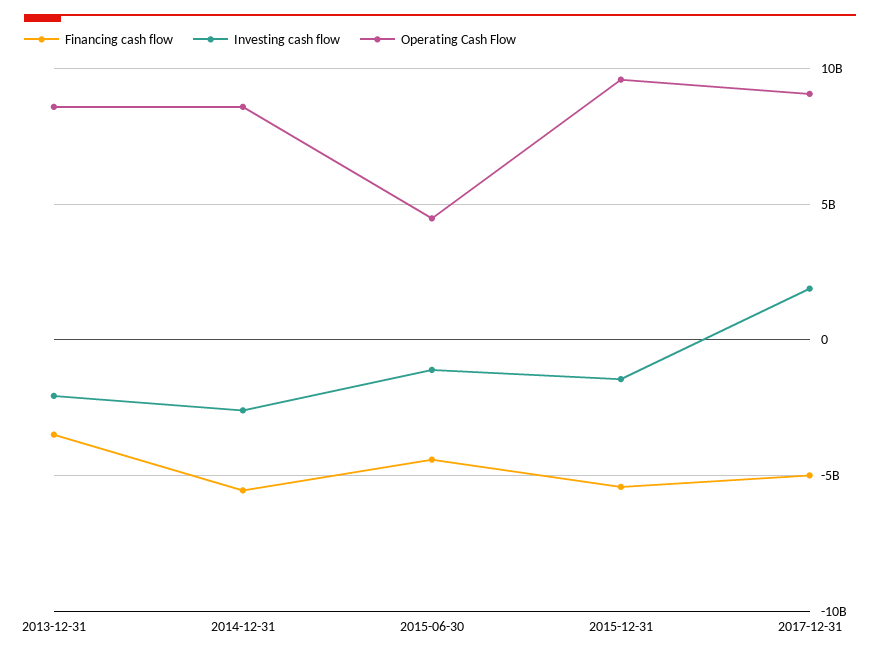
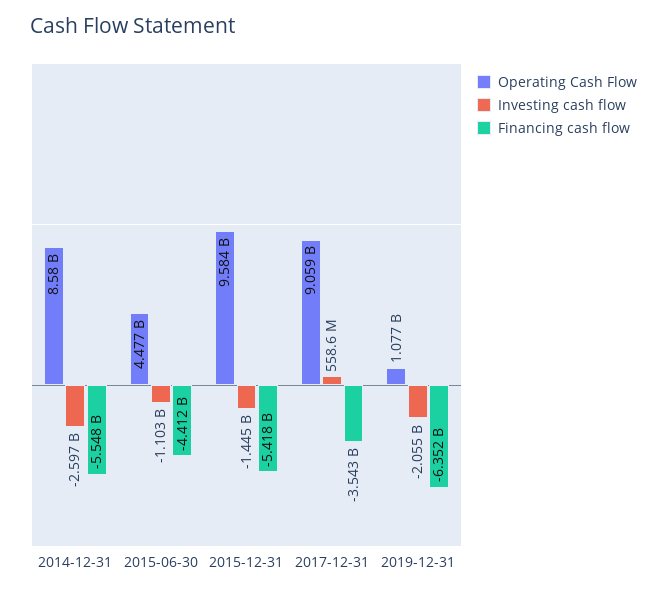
Financing cash flow, 2013-12-31: -3500000000 -> none
Investing cash flow, 2013-12-31: -2000000000 -> none
Operating Cash Flow, 2013-12-31: 8500000000 -> none
Financing cash flow, 2017-12-31: -5000000000 -> -3543000000
Investing cash flow, 2017-12-31: 2000000000 -> 558600000
Operating Cash Flow, 2019-12-31: none -> 1077000000
Investing cash flow, 2019-12-31: none -> -2055000000
Financing cash flow, 2019-12-31: none -> -6352000000

